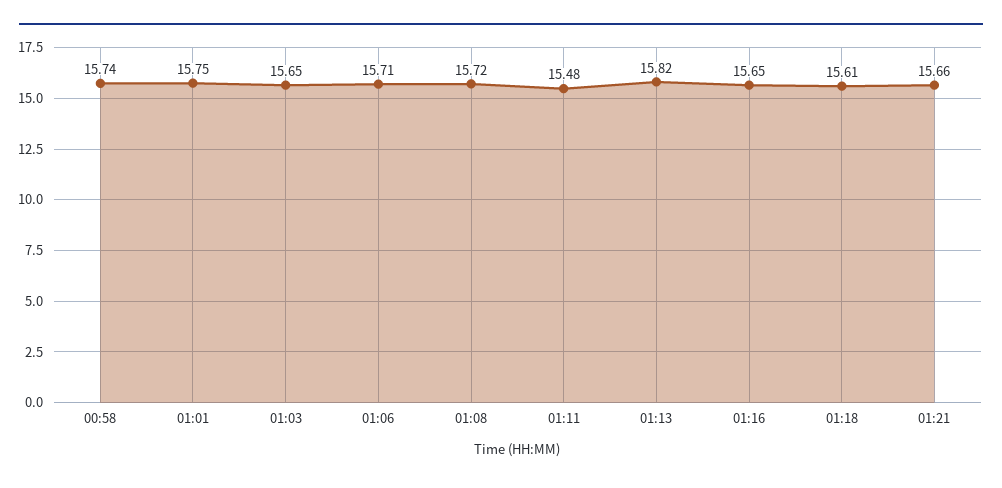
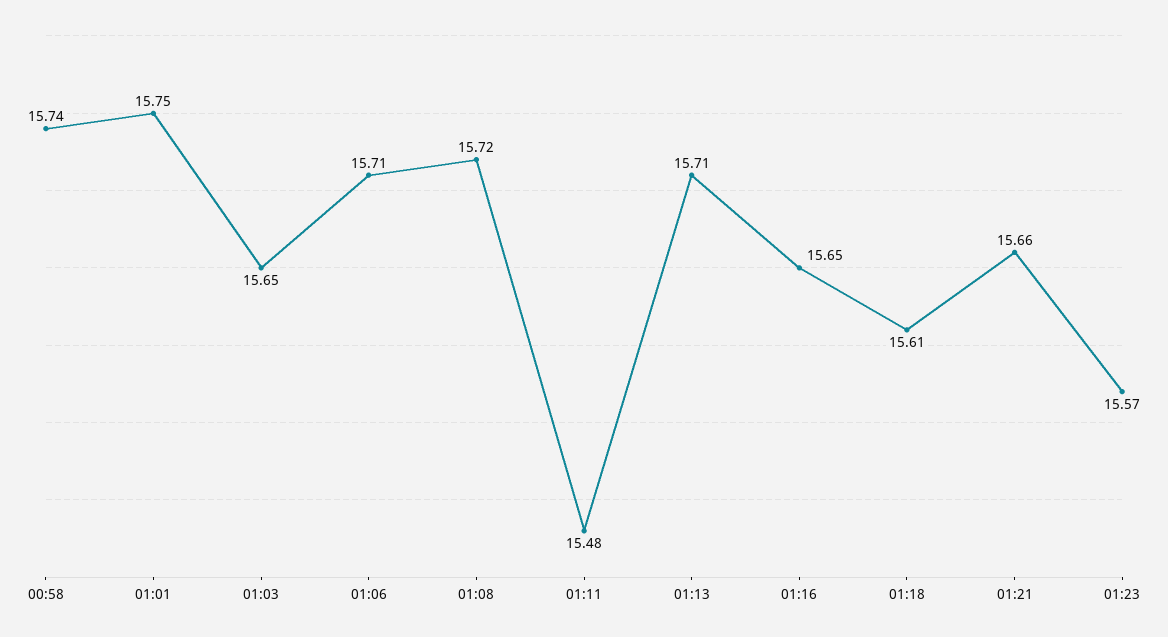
01:13: 15.82 -> 15.71
01:23: none -> 15.57

